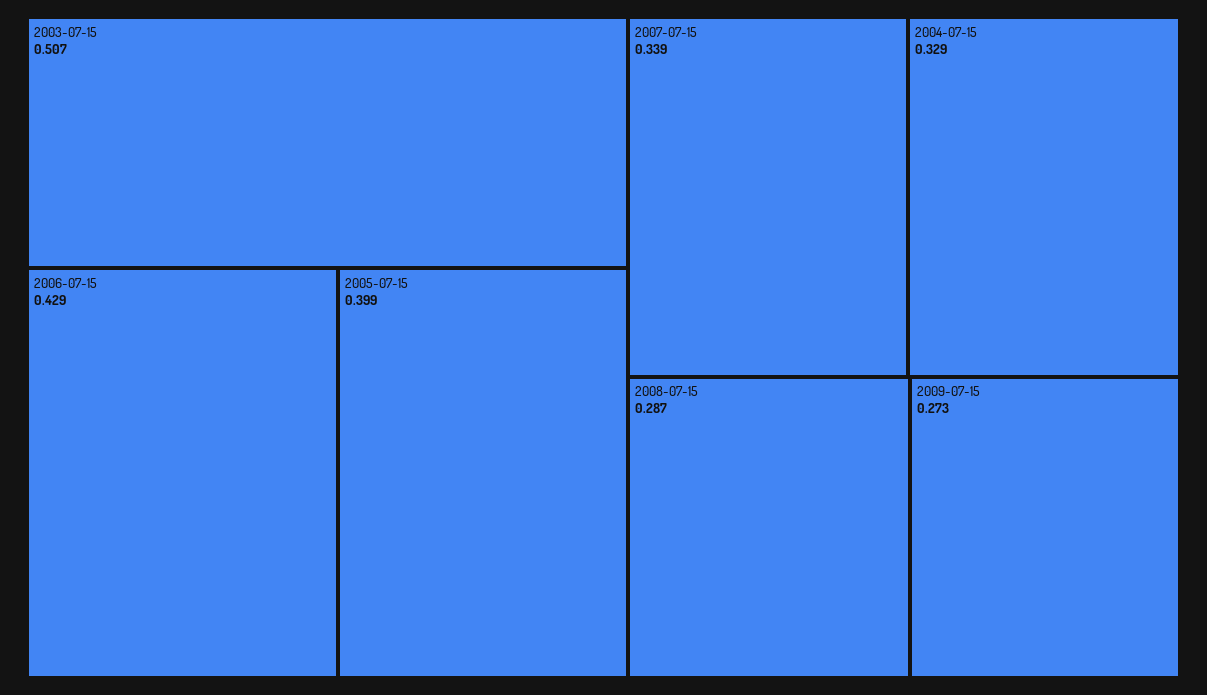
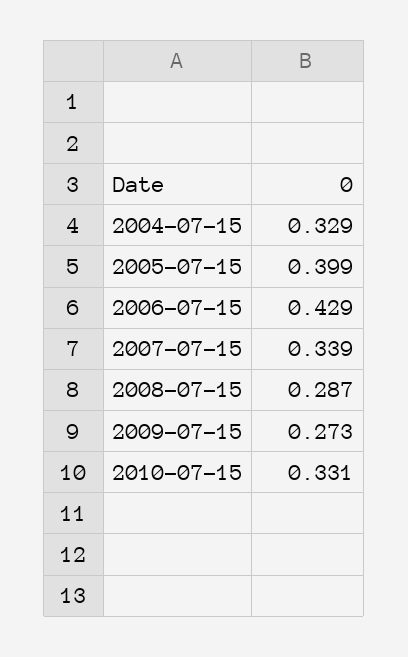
2003-07-15: 0.507 -> none
2010-07-15: none -> 0.331

